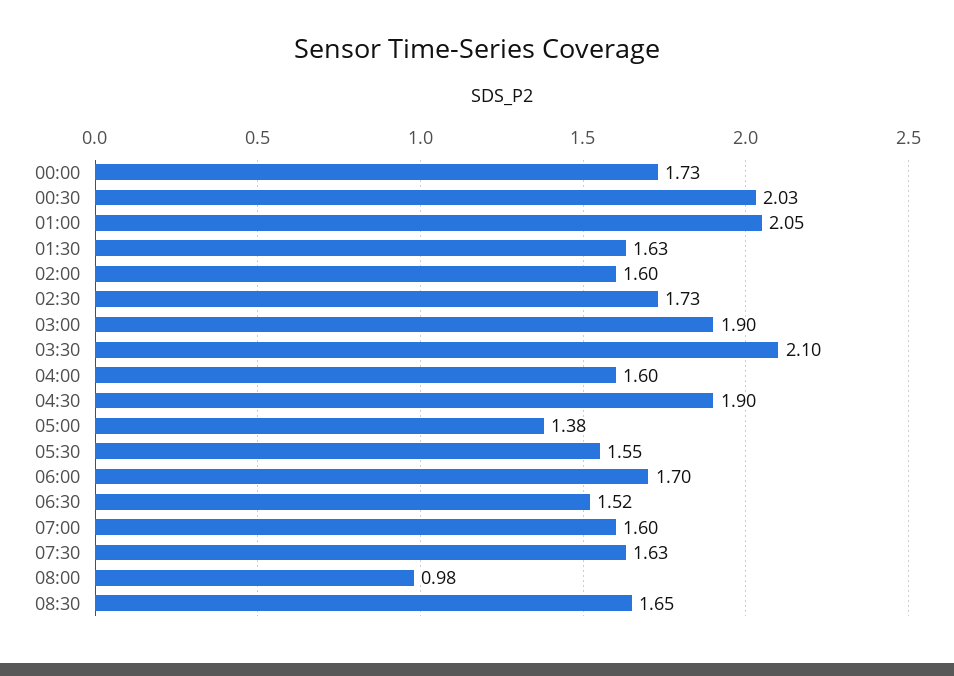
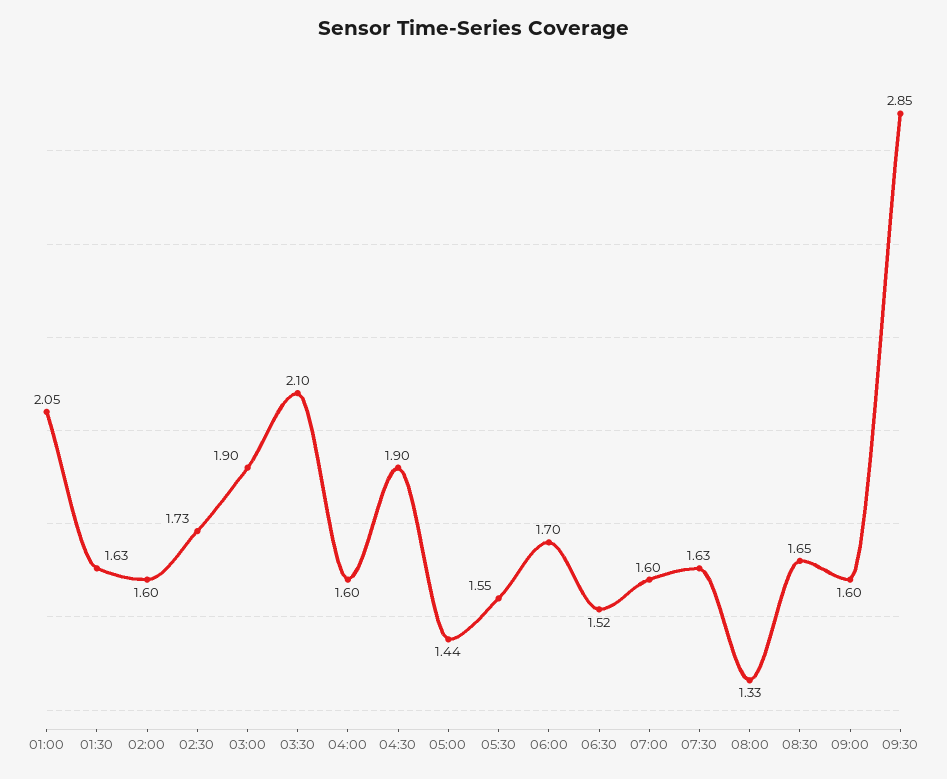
00:00: 1.73 -> none
00:30: 2.03 -> none
05:00: 1.38 -> 1.44
08:00: 0.98 -> 1.33
09:00: none -> 1.6
09:30: none -> 2.85

